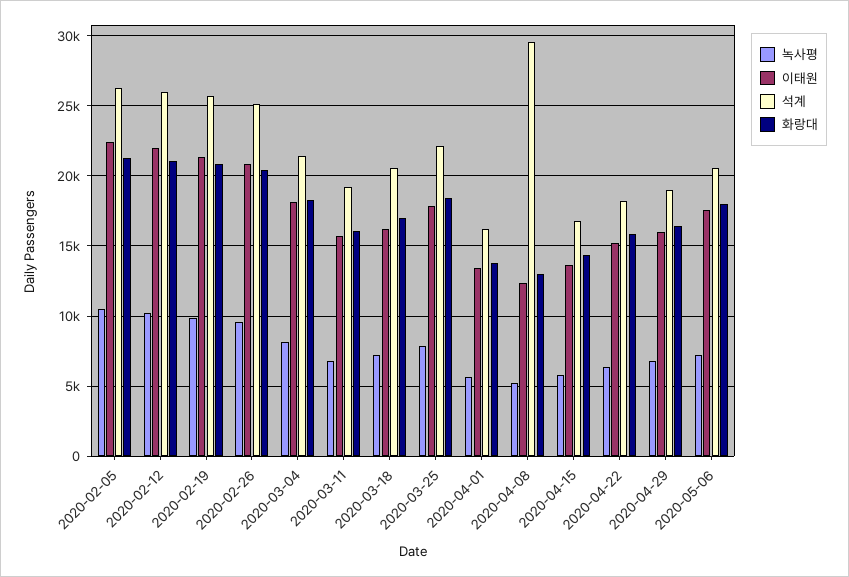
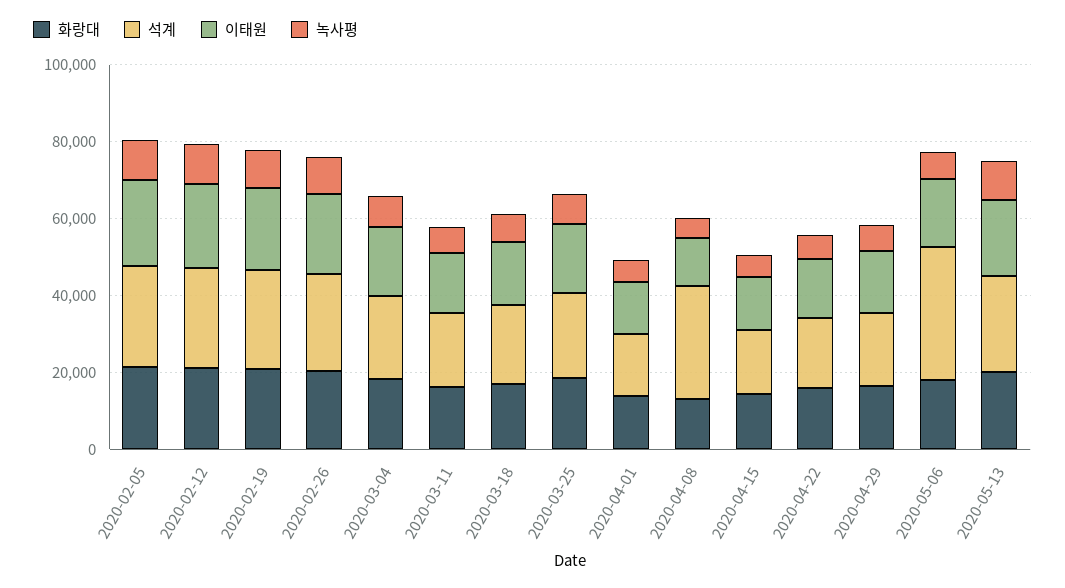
석계, 2020-05-06: 20500 -> 35000
화랑대, 2020-05-13: none -> 20000
석계, 2020-05-13: none -> 25000
이태원, 2020-05-13: none -> 20000
녹사평, 2020-05-13: none -> 10000

